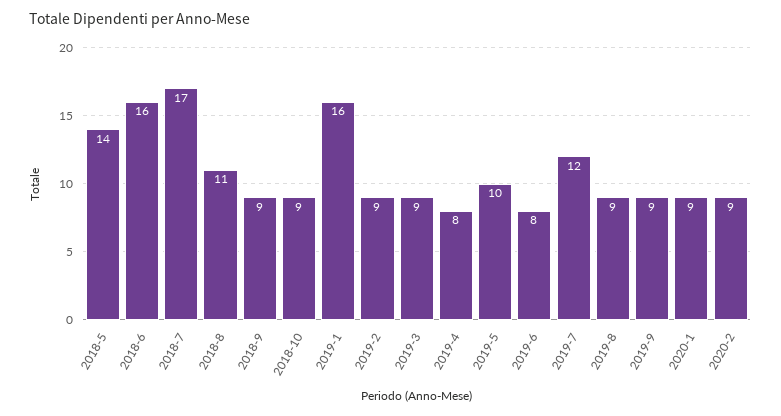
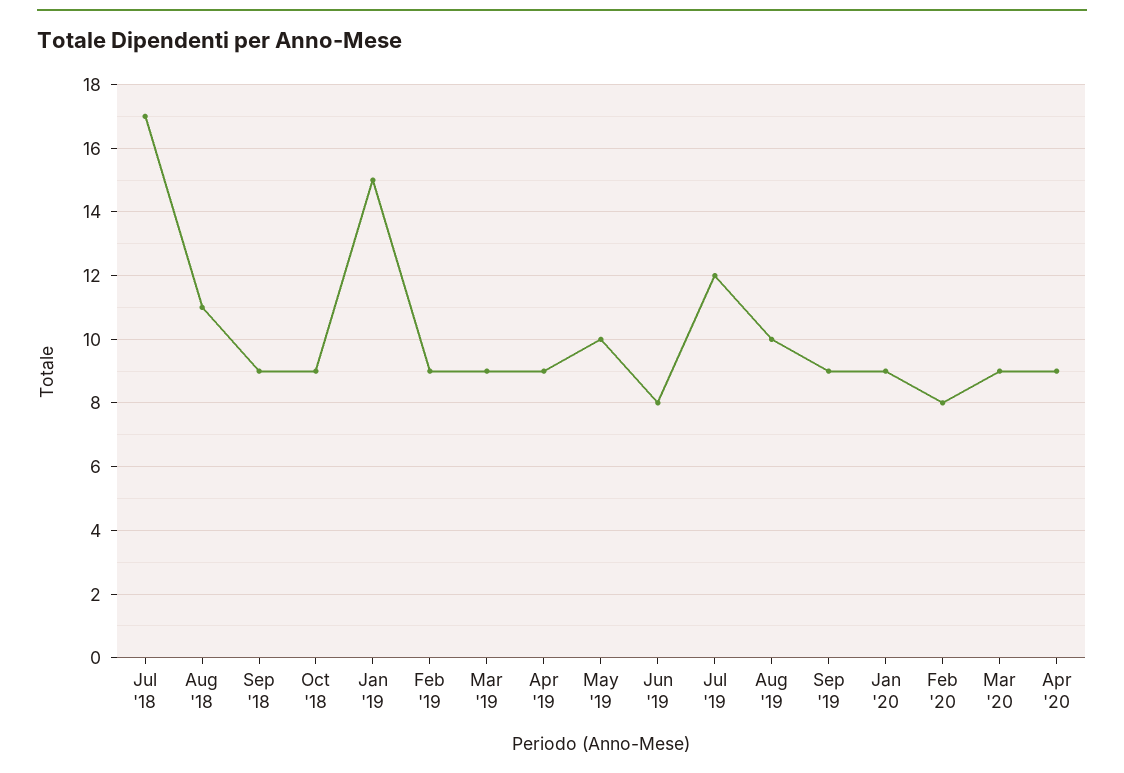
2018-5: 14 -> none
2018-6: 16 -> none
2019-1: 16 -> 15
2019-4: 8 -> 9
2019-8: 9 -> 10
2020-2: 9 -> 8
Mar '20: none -> 9
Apr '20: none -> 9

